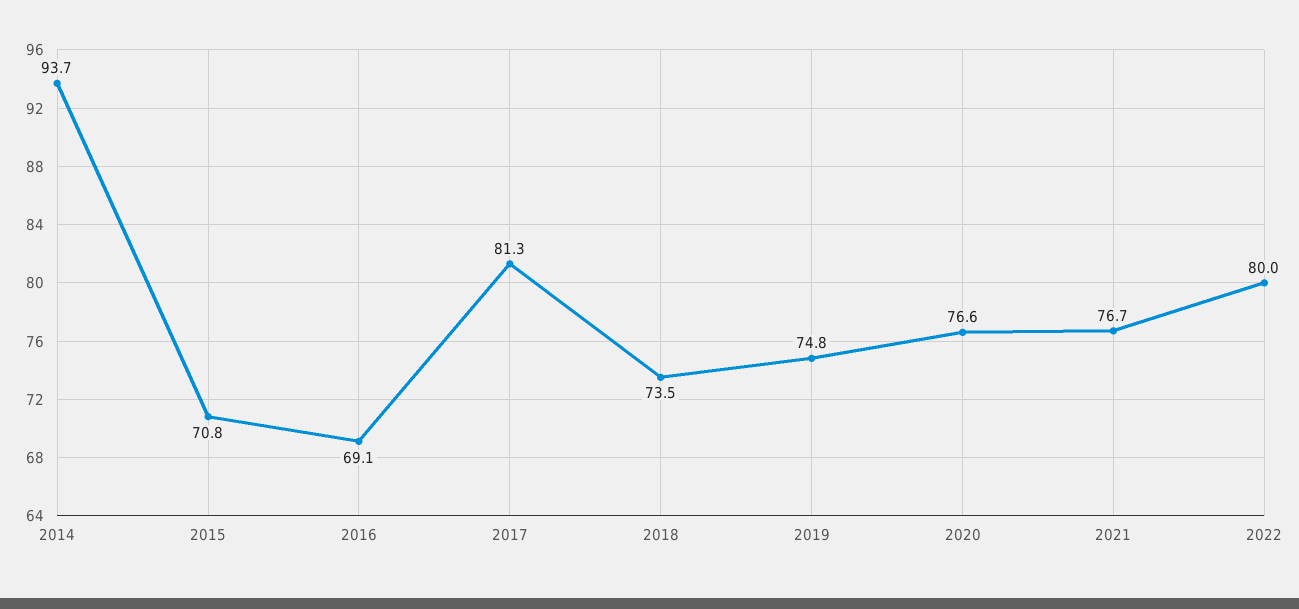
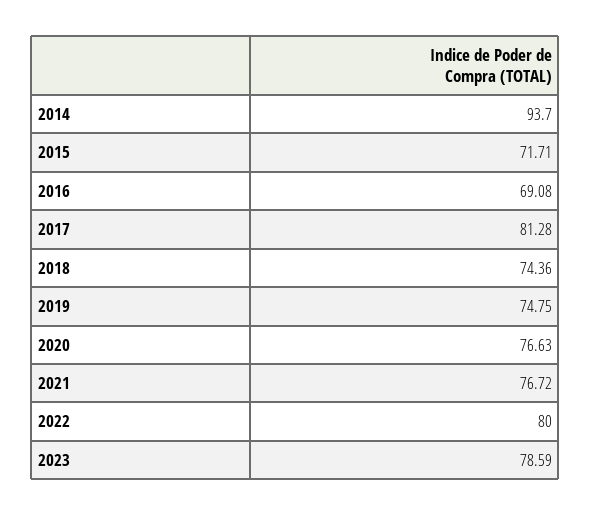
2015: 70.8 -> 71.71
2018: 73.5 -> 74.36
2023: none -> 78.59

